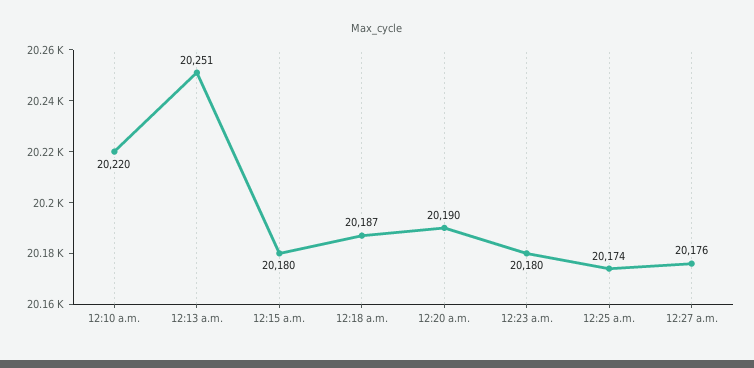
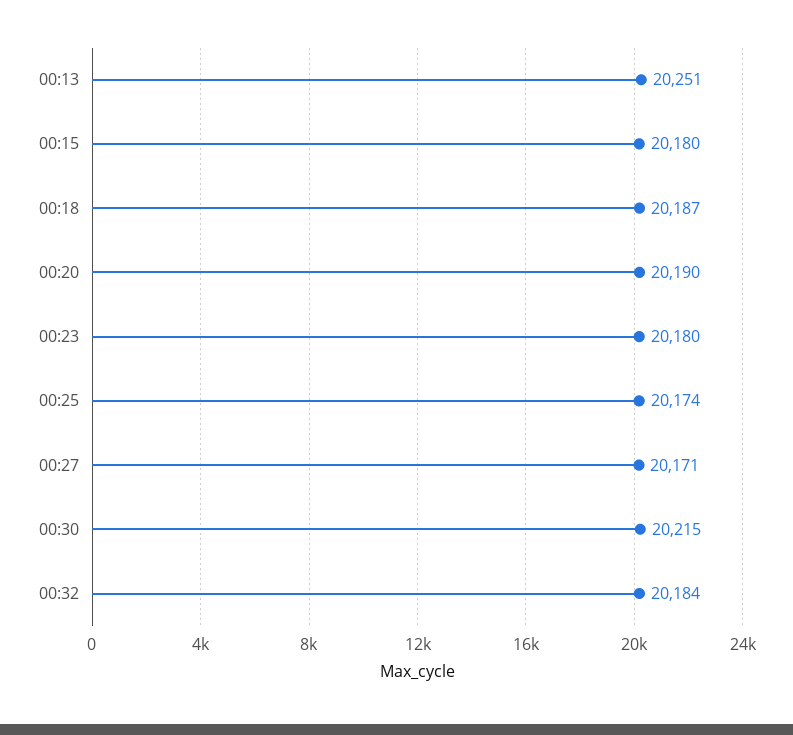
12:10 a.m.: 20220 -> none
12:27 a.m.: 20176 -> 20171
00:30: none -> 20215
00:32: none -> 20184

